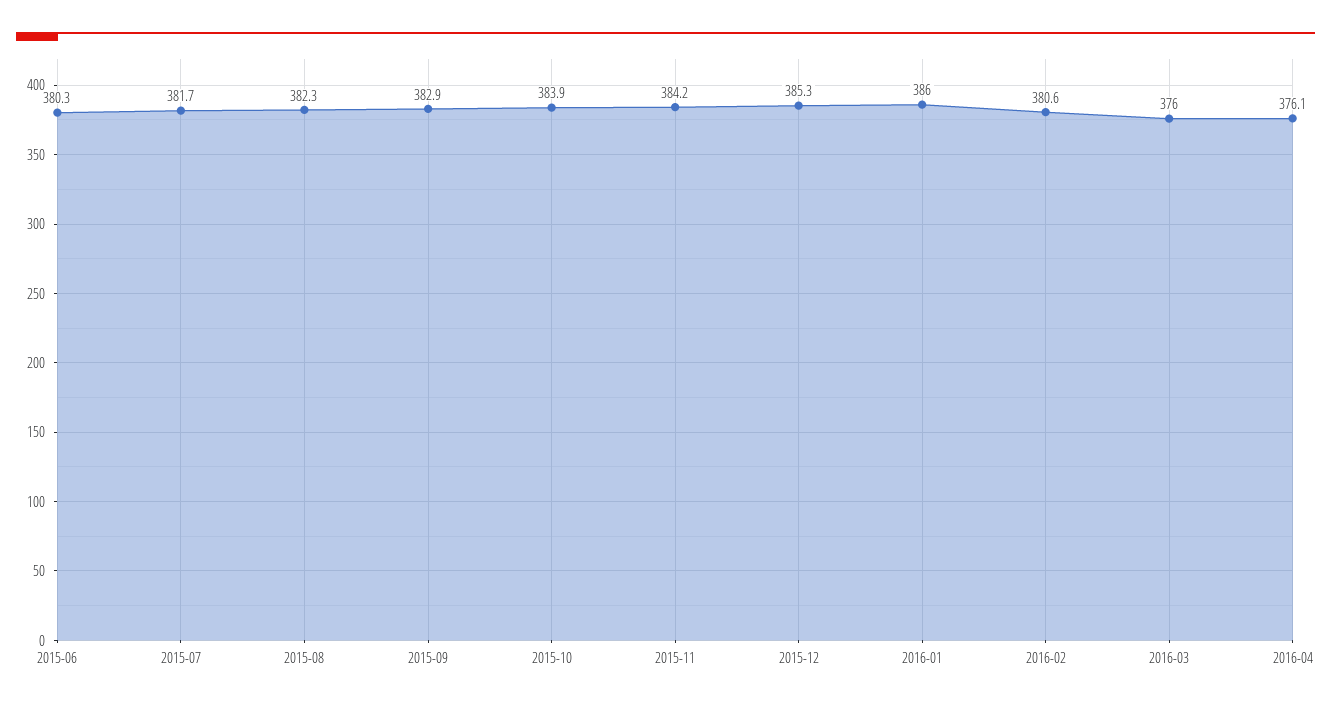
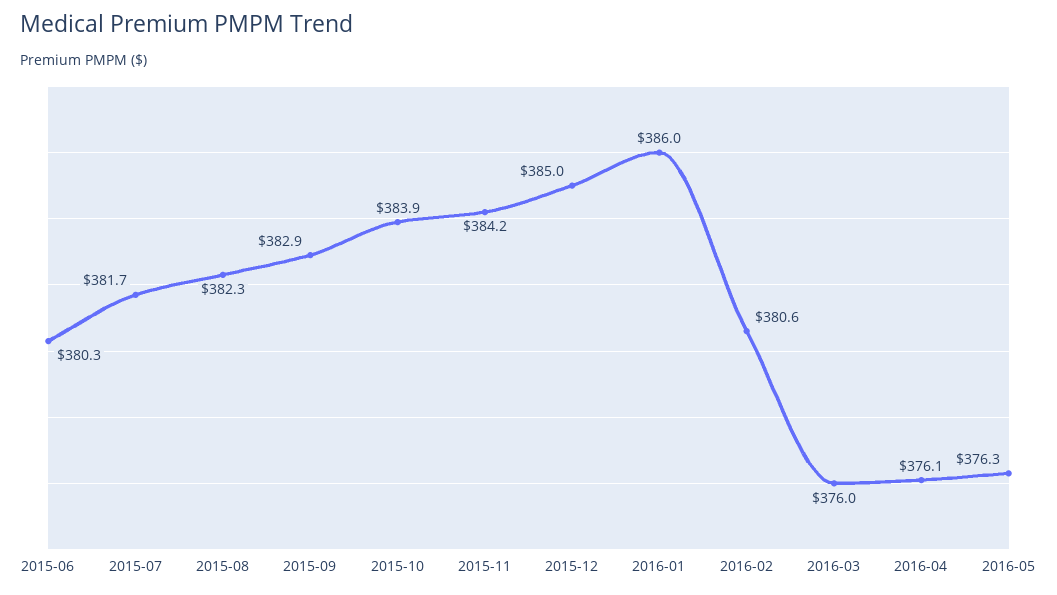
2015-12: 385.3 -> 385
2016-05: none -> 376.3

